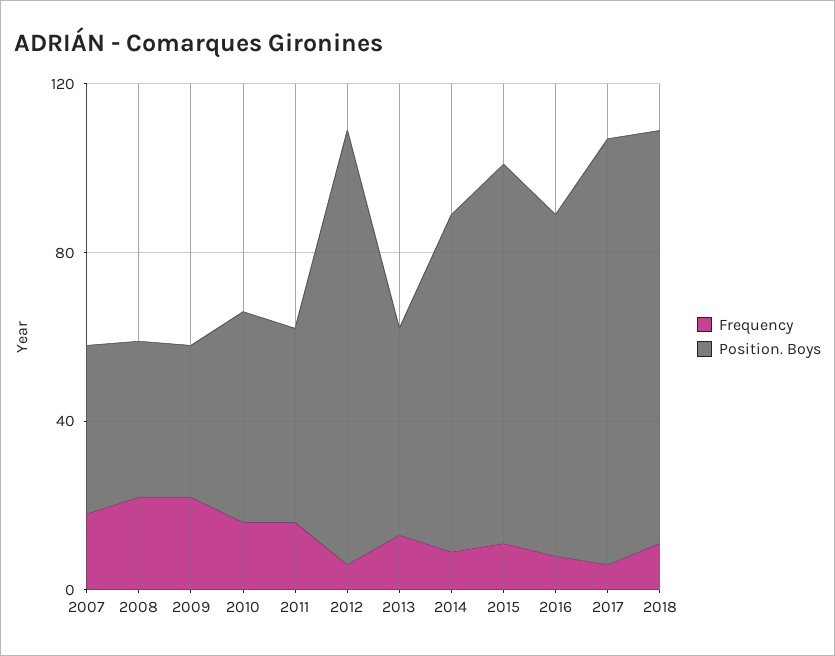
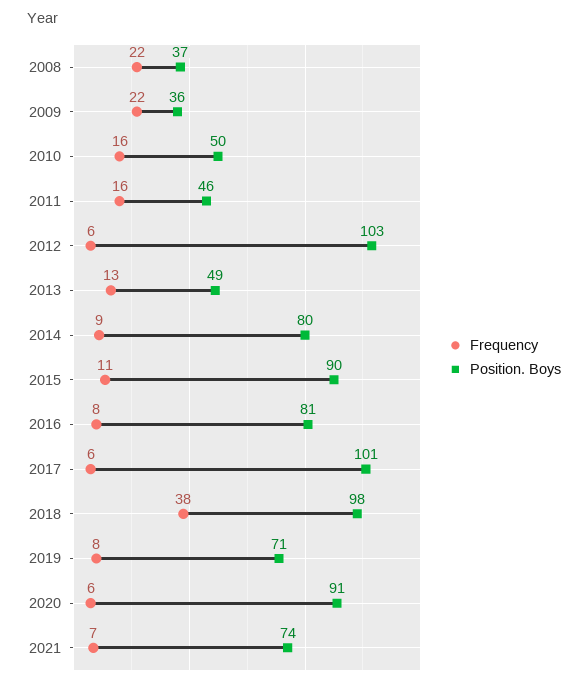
Frequency, 2007: 20 -> none
Position. Boys, 2007: 40 -> none
Frequency, 2018: 10 -> 38
Frequency, 2019: none -> 8
Position. Boys, 2019: none -> 71
Frequency, 2020: none -> 6
Position. Boys, 2020: none -> 91
Frequency, 2021: none -> 7
Position. Boys, 2021: none -> 74

